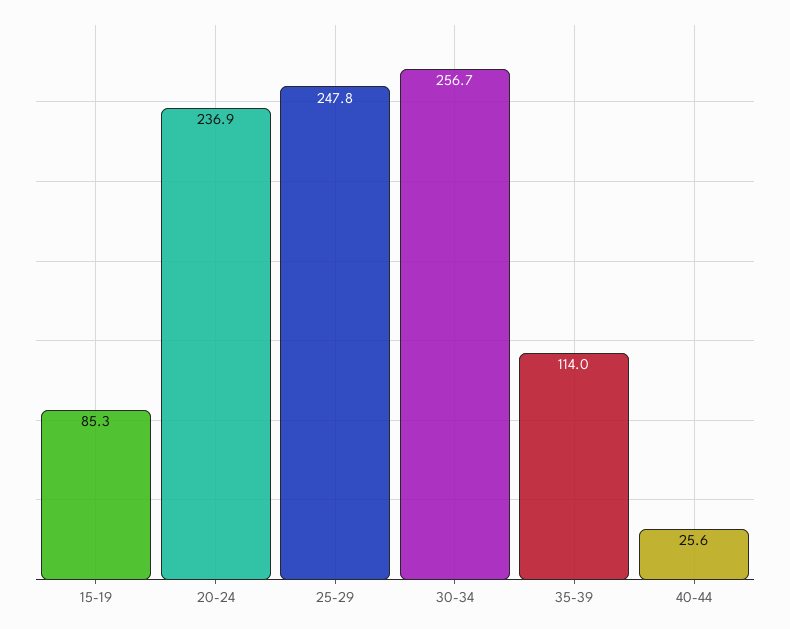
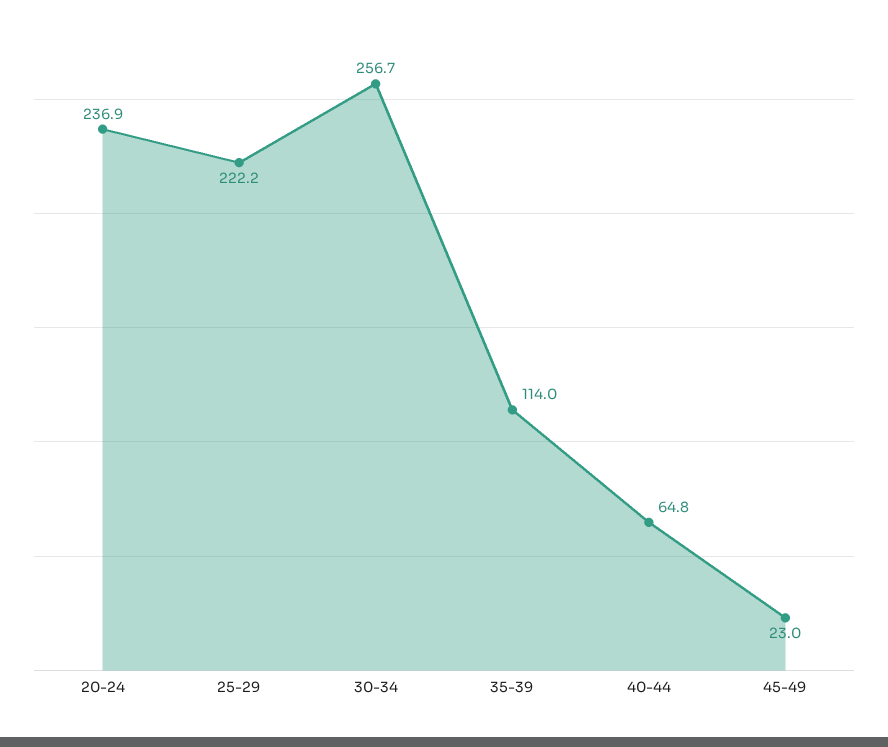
15-19: 85.3 -> none
25-29: 247.8 -> 222.2
40-44: 25.6 -> 64.8
45-49: none -> 23

